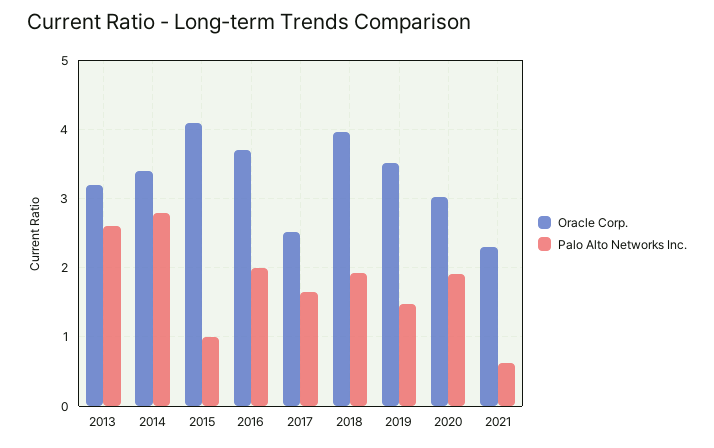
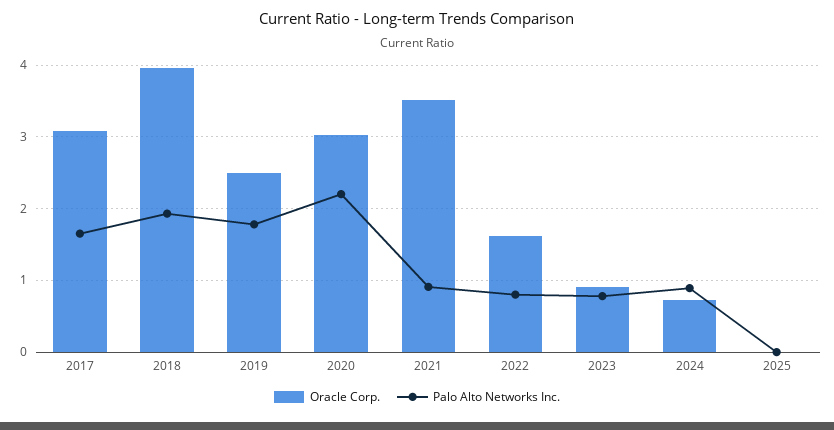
Oracle Corp., 2013: 3.2 -> none
Palo Alto Networks Inc., 2013: 2.6 -> none
Oracle Corp., 2014: 3.4 -> none
Palo Alto Networks Inc., 2014: 2.8 -> none
Oracle Corp., 2015: 4.1 -> none
Palo Alto Networks Inc., 2015: 1 -> none
Oracle Corp., 2016: 3.7 -> none
Palo Alto Networks Inc., 2016: 2 -> none
Oracle Corp., 2017: 2.5 -> 3.1
Oracle Corp., 2019: 3.5 -> 2.5
Palo Alto Networks Inc., 2019: 1.5 -> 1.8
Palo Alto Networks Inc., 2020: 1.9 -> 2.2
Oracle Corp., 2021: 2.3 -> 3.5
Palo Alto Networks Inc., 2021: 0.6 -> 0.9
Oracle Corp., 2022: none -> 1.6
Palo Alto Networks Inc., 2022: none -> 0.8
Oracle Corp., 2023: none -> 0.9
Palo Alto Networks Inc., 2023: none -> 0.8
Oracle Corp., 2024: none -> 0.7
Palo Alto Networks Inc., 2024: none -> 0.9
Oracle Corp., 2025: none -> 0
Palo Alto Networks Inc., 2025: none -> 0

